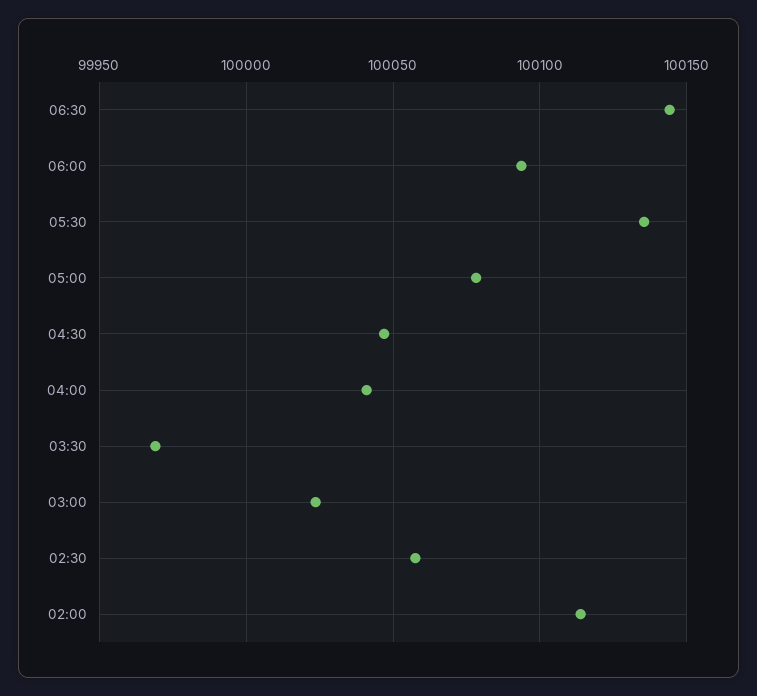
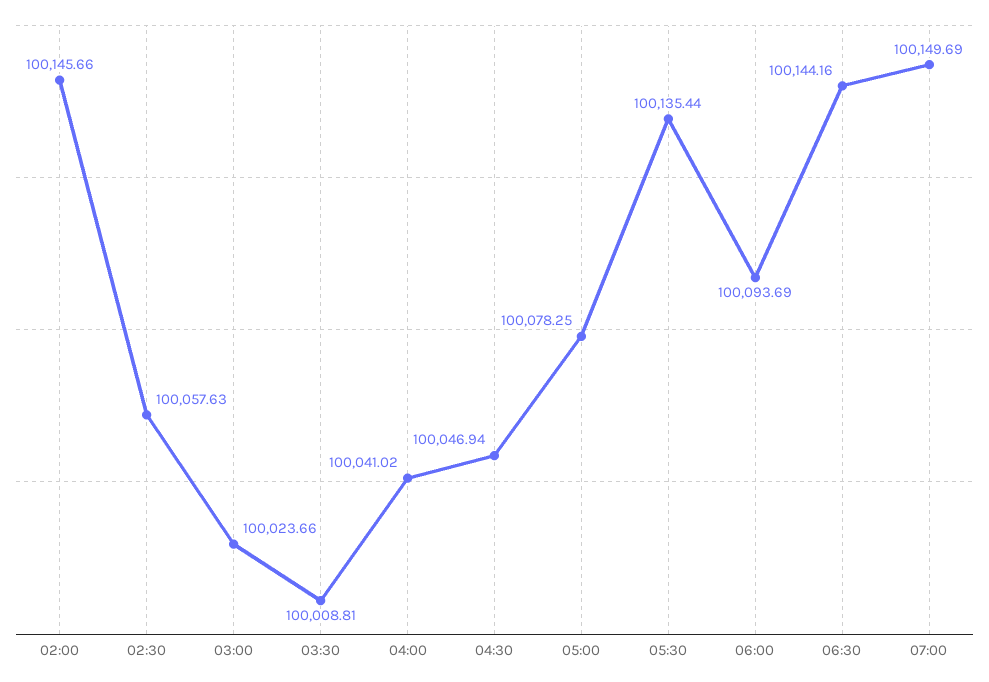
03:30: 99970 -> 100008.81
02:00: 100115 -> 100145.66
07:00: none -> 100149.69

